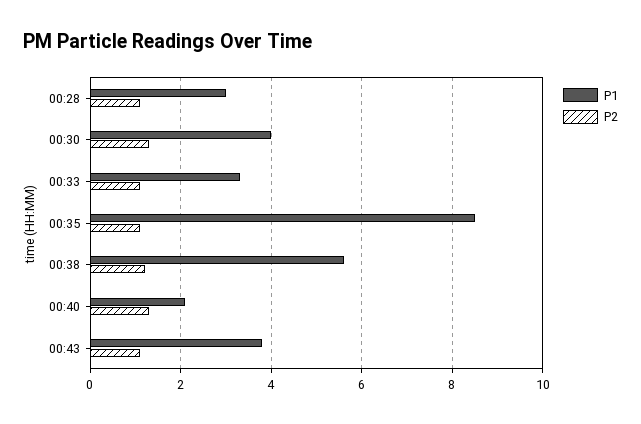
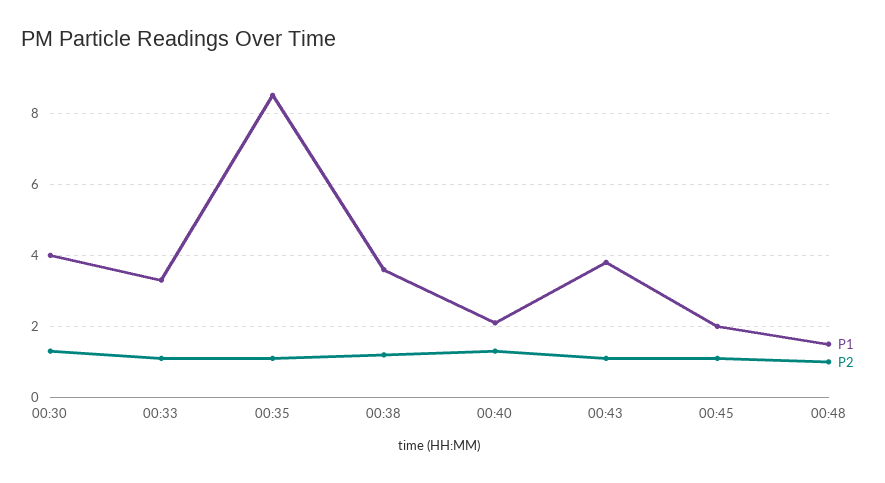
P1, 00:28: 3 -> none
P2, 00:28: 1 -> none
P1, 00:38: 5.5 -> 3.5
P1, 00:45: none -> 2
P2, 00:45: none -> 1
P1, 00:48: none -> 1.5
P2, 00:48: none -> 1

